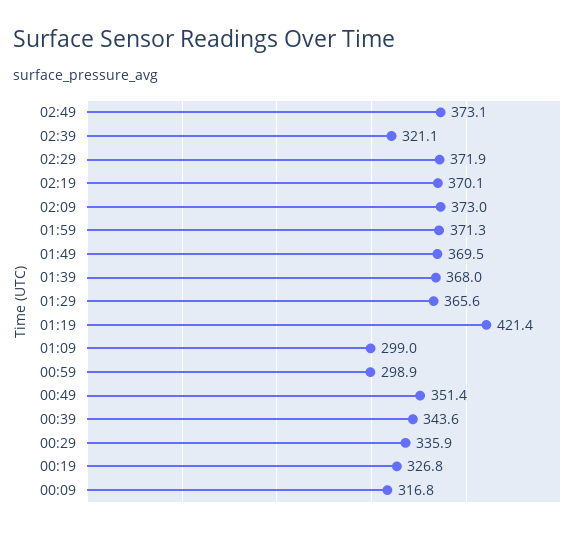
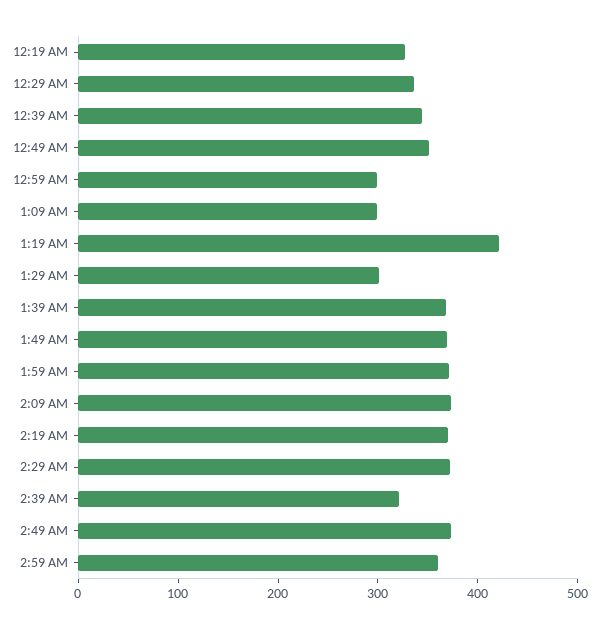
01:29: 365.6 -> 300
00:09: 316.8 -> none
2:59 AM: none -> 360

